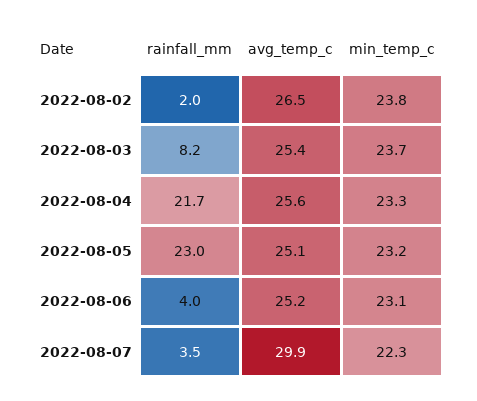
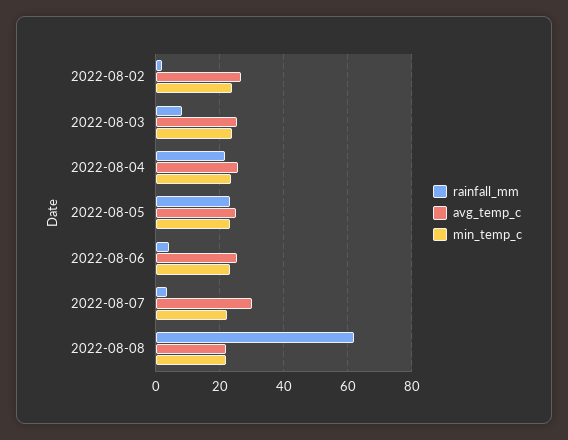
rainfall_mm, 2022-08-08: none -> 62
avg_temp_c, 2022-08-08: none -> 22
min_temp_c, 2022-08-08: none -> 22

